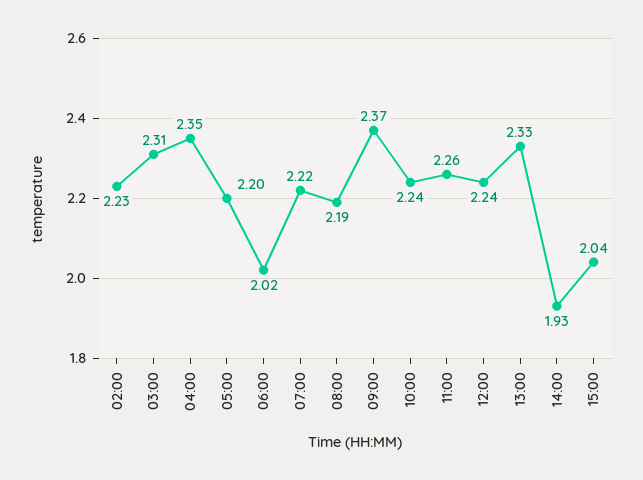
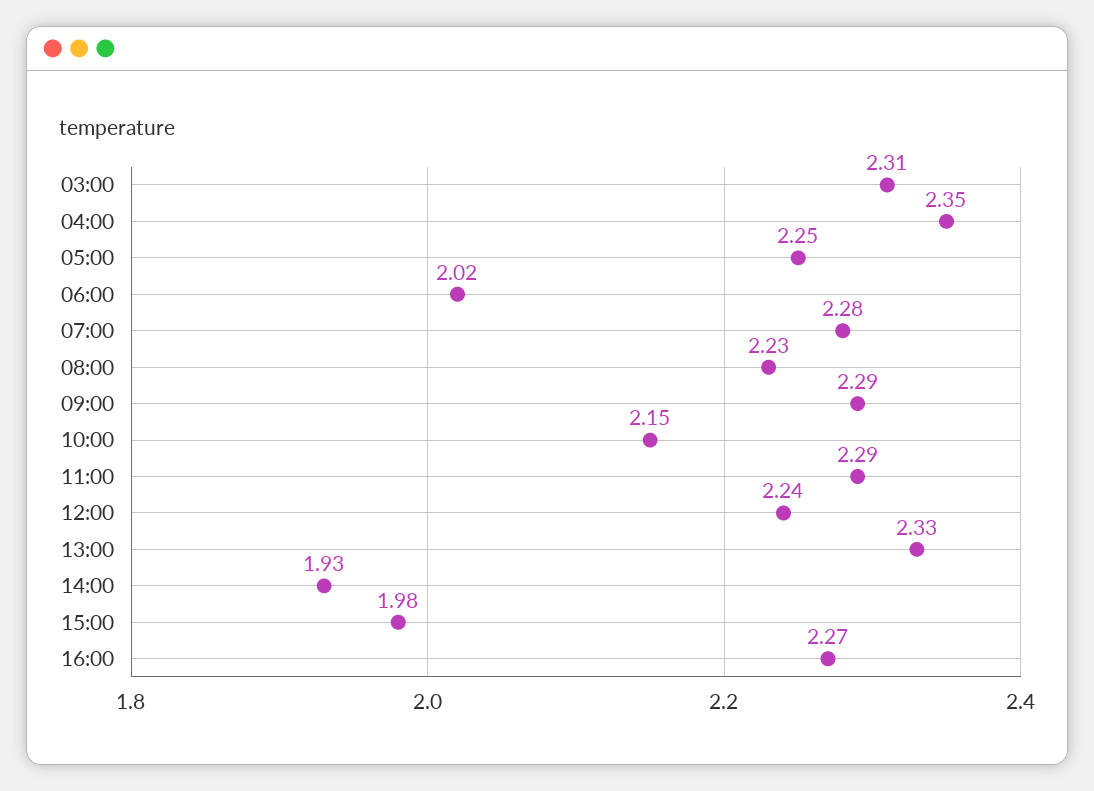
02:00: 2.23 -> none
05:00: 2.2 -> 2.25
07:00: 2.22 -> 2.28
08:00: 2.19 -> 2.23
09:00: 2.37 -> 2.29
10:00: 2.24 -> 2.15
11:00: 2.26 -> 2.29
15:00: 2.04 -> 1.98
16:00: none -> 2.27

